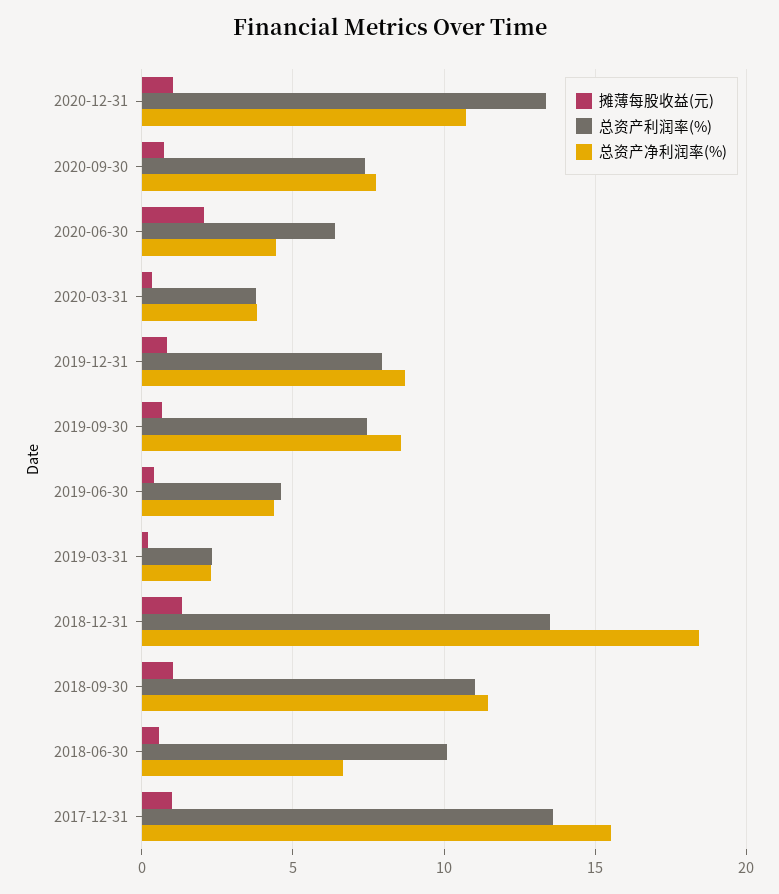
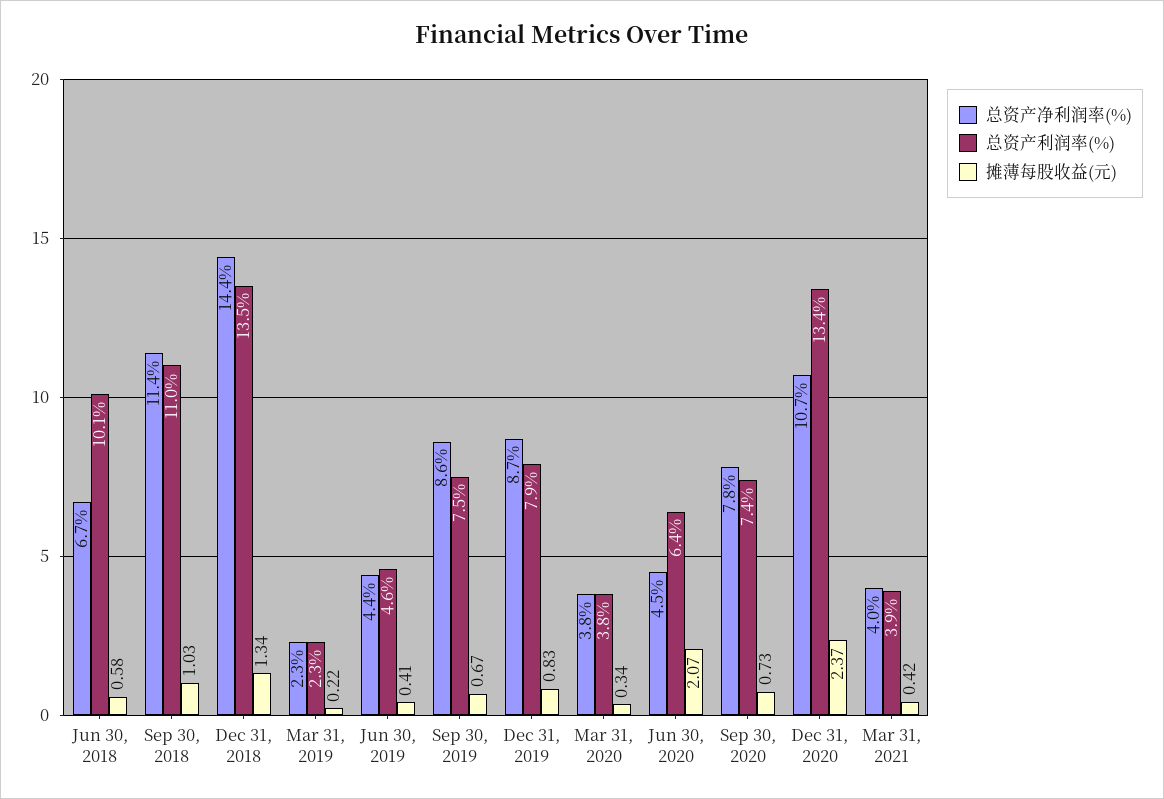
摊薄每股收益(元), 2020-12-31: 1 -> 2.37
总资产净利润率(%), 2018-12-31: 18.5 -> 14.4
摊薄每股收益(元), 2017-12-31: 1 -> none
总资产利润率(%), 2017-12-31: 13.5 -> none
总资产净利润率(%), 2017-12-31: 15.5 -> none
总资产净利润率(%), Mar 31, 2021: none -> 4
总资产利润率(%), Mar 31, 2021: none -> 3.9
摊薄每股收益(元), Mar 31, 2021: none -> 0.42

